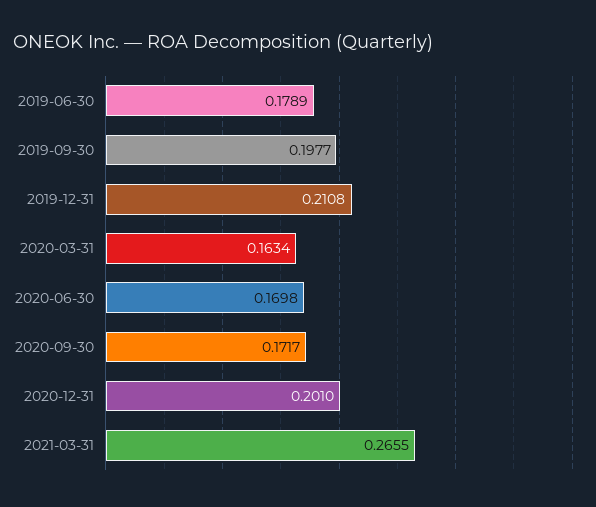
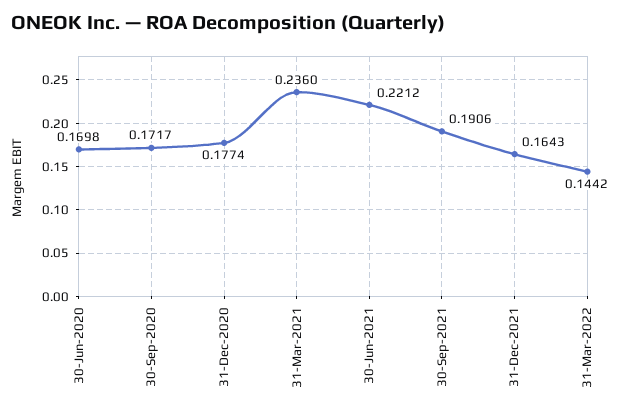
2019-06-30: 0.1789 -> none
2019-09-30: 0.1977 -> none
2019-12-31: 0.2108 -> none
2020-03-31: 0.1634 -> none
2020-12-31: 0.201 -> 0.1774
2021-03-31: 0.2655 -> 0.236
30-Jun-2021: none -> 0.2212
30-Sep-2021: none -> 0.1906
31-Dec-2021: none -> 0.1643
31-Mar-2022: none -> 0.1442

